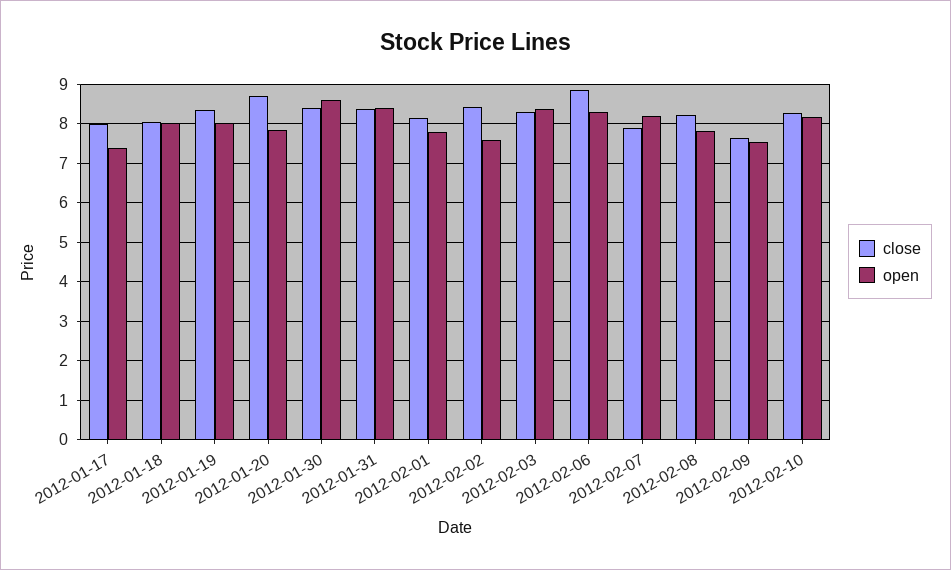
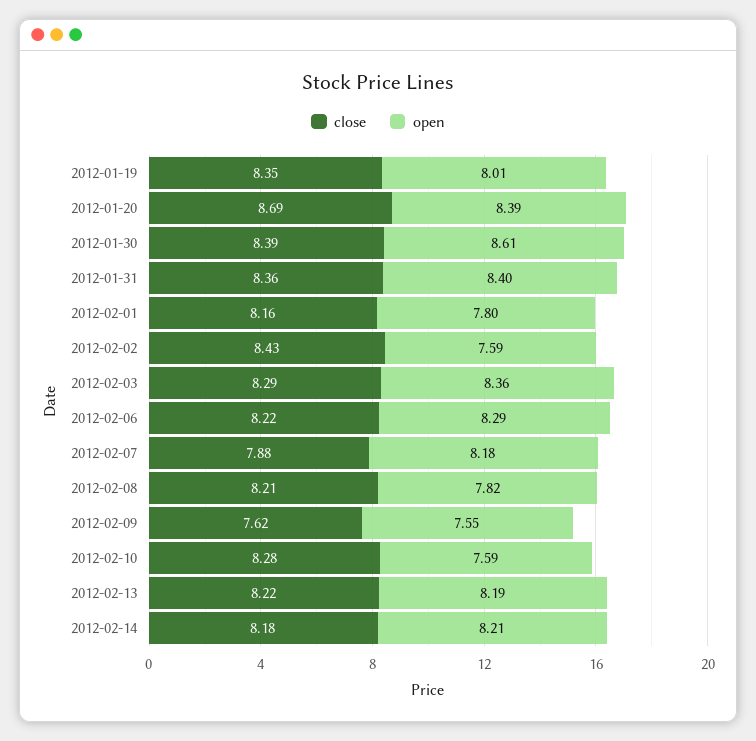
close, 2012-01-17: 8 -> none
open, 2012-01-17: 7.4 -> none
close, 2012-01-18: 8 -> none
open, 2012-01-18: 8 -> none
open, 2012-01-20: 7.8 -> 8.39
close, 2012-02-06: 8.8 -> 8.22
open, 2012-02-10: 8.2 -> 7.59
close, 2012-02-13: none -> 8.22
open, 2012-02-13: none -> 8.19
close, 2012-02-14: none -> 8.18
open, 2012-02-14: none -> 8.21

